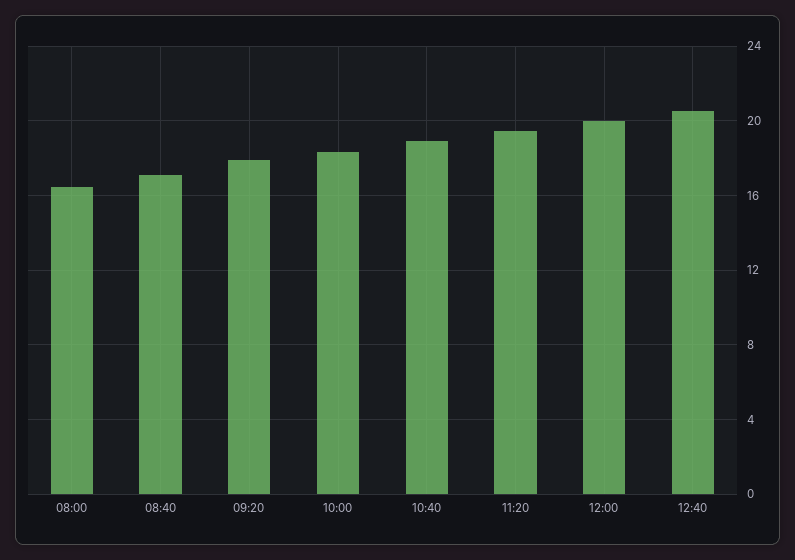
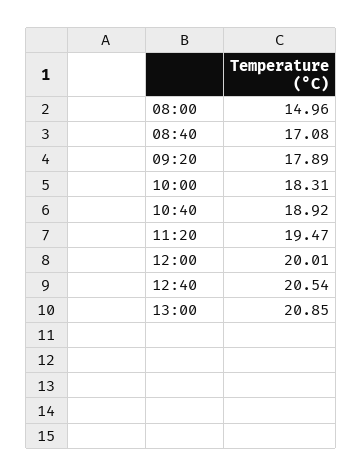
08:00: 16.5 -> 14.96
13:00: none -> 20.85

